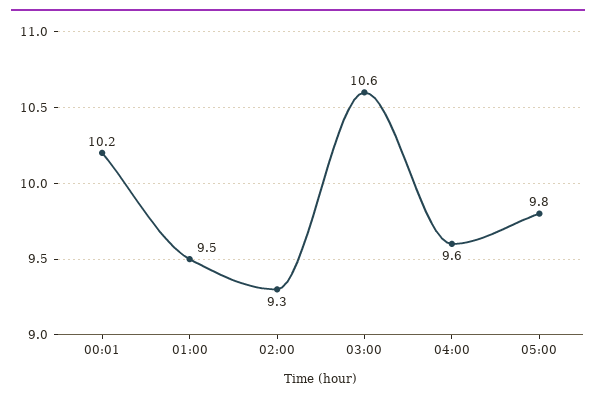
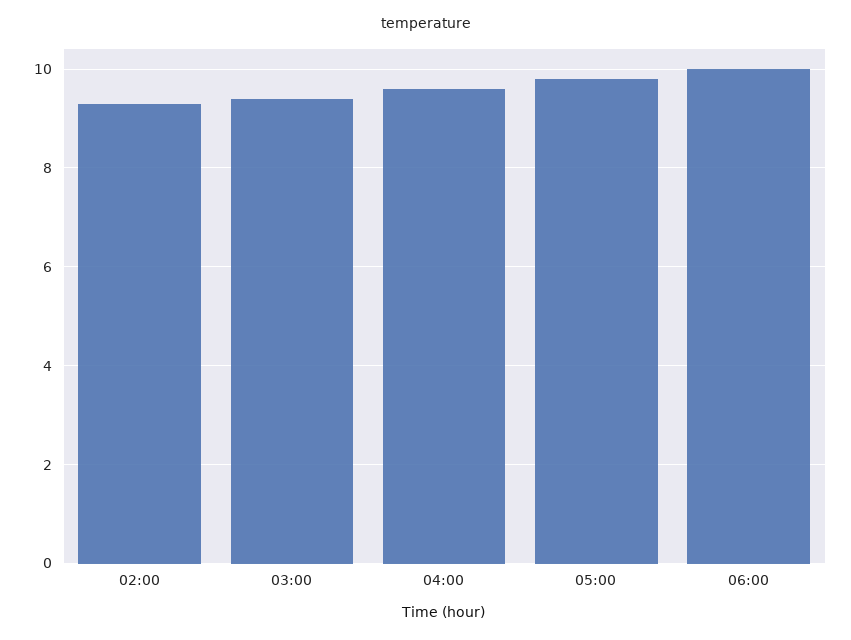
00:01: 10.2 -> none
01:00: 9.5 -> none
03:00: 10.6 -> 9.5
06:00: none -> 10

